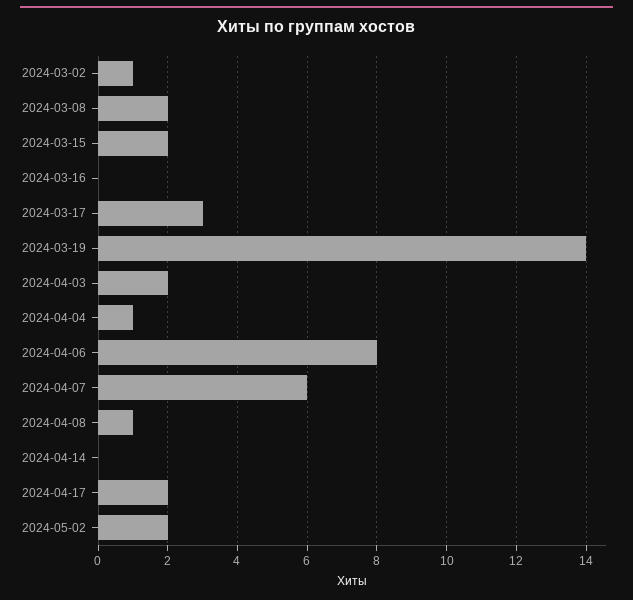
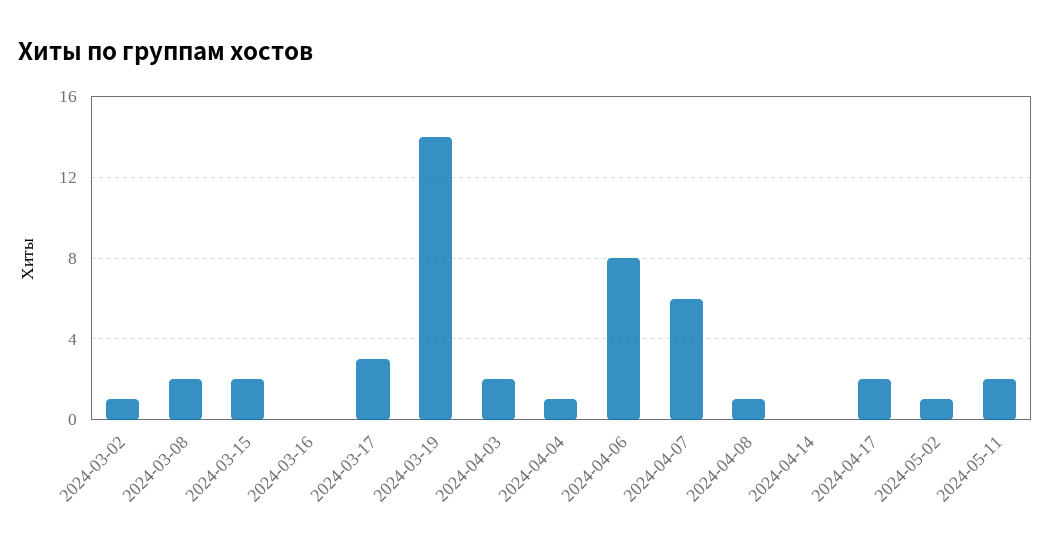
2024-05-02: 2 -> 1
2024-05-11: none -> 2

